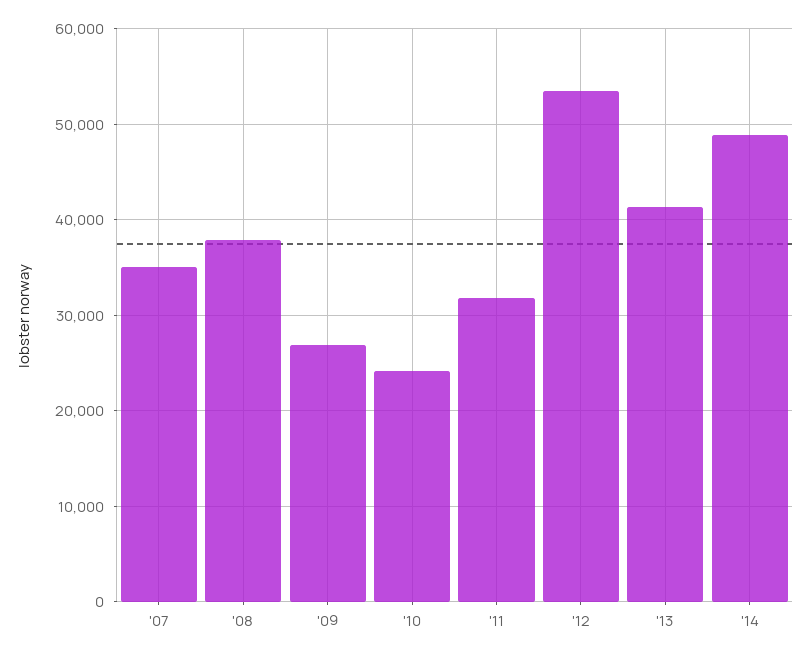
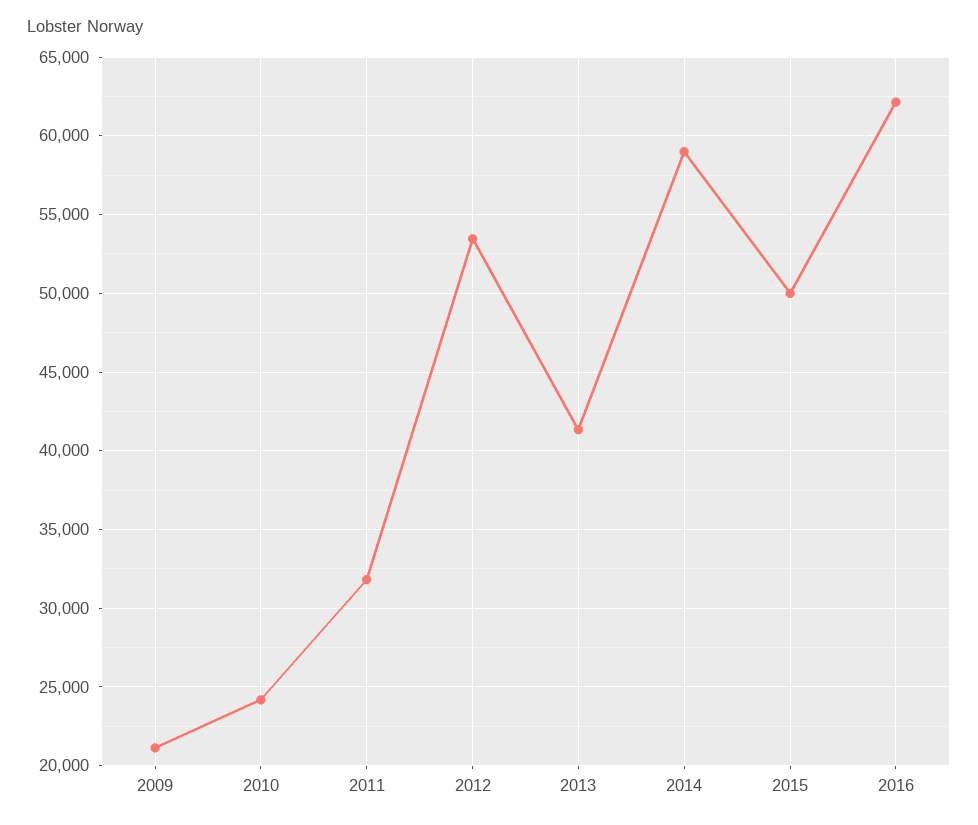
'07: 35000 -> none
'08: 38000 -> none
'09: 27000 -> 21000
'14: 49000 -> 59000
2015: none -> 50000
2016: none -> 62000

